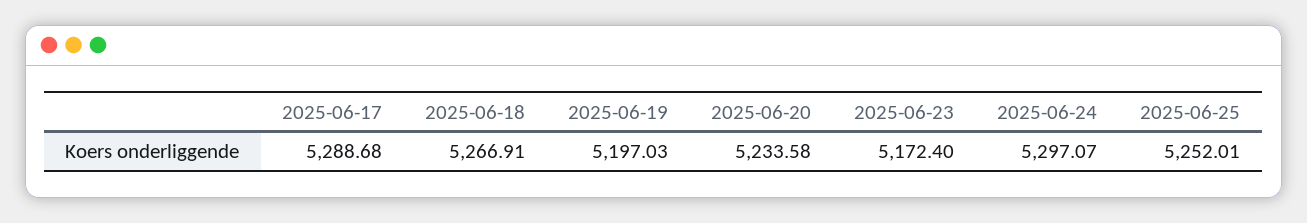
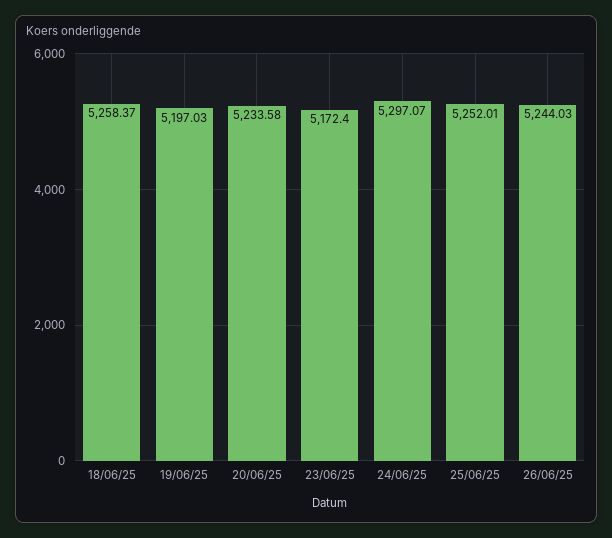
2025-06-17: 5288.68 -> none
2025-06-18: 5266.91 -> 5258.37
26/06/25: none -> 5244.03

